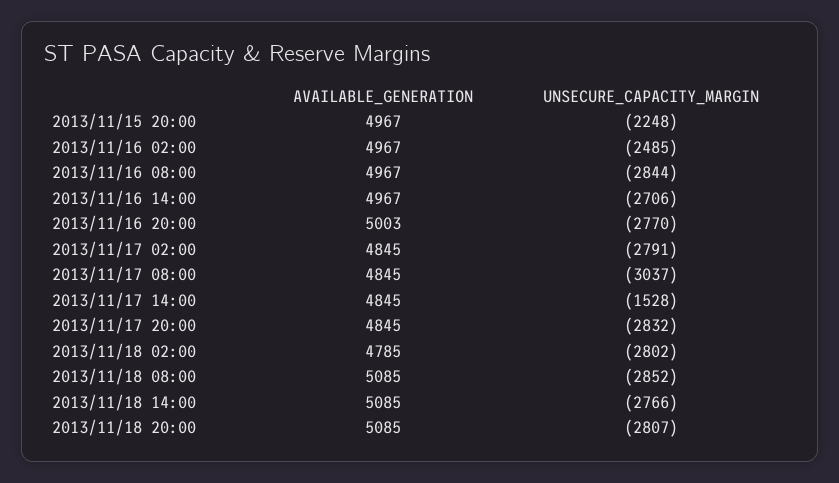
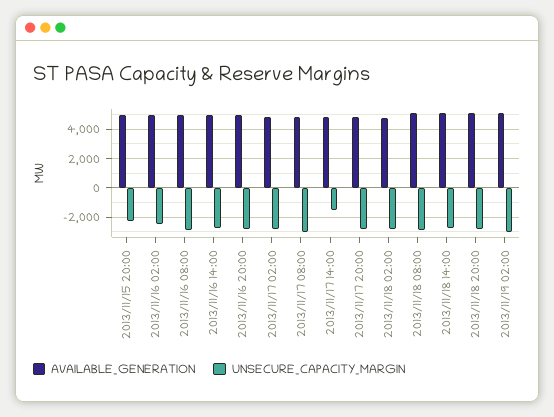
AVAILABLE_GENERATION, 2013/11/19 02:00: none -> 5000
UNSECURE_CAPACITY_MARGIN, 2013/11/19 02:00: none -> -3000

